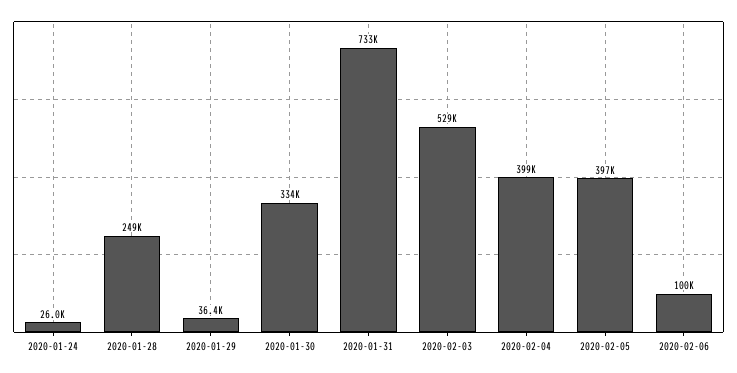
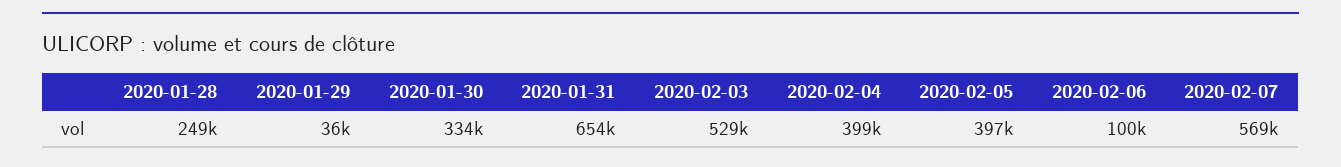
2020-01-24: 26000 -> none
2020-01-31: 733000 -> 654000
2020-02-07: none -> 569000

